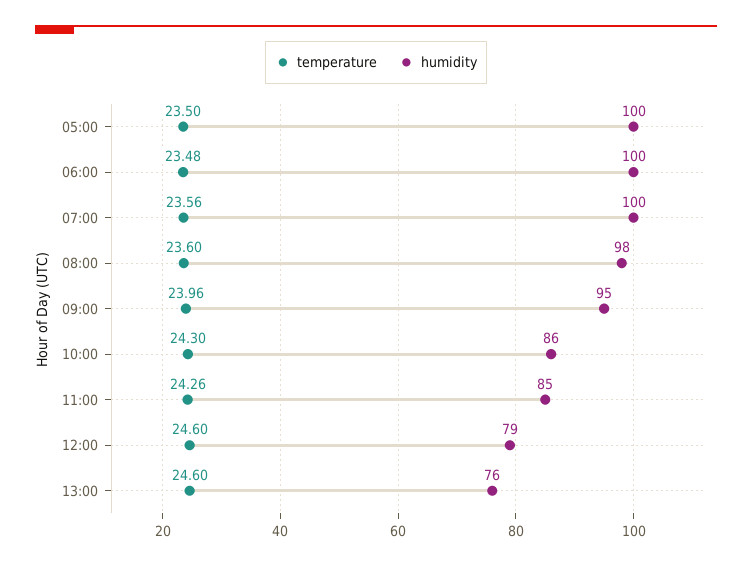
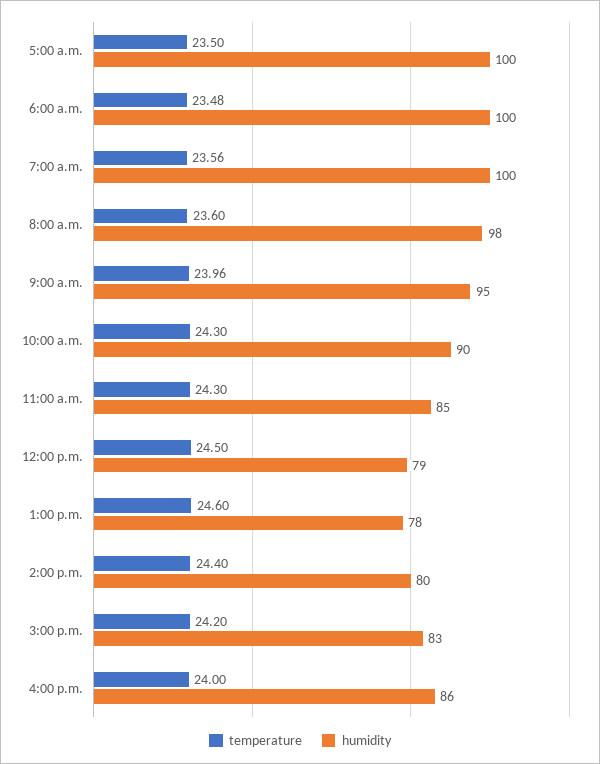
humidity, 10:00: 86 -> 90
temperature, 11:00: 24.26 -> 24.3
temperature, 12:00: 24.6 -> 24.5
humidity, 13:00: 76 -> 78
temperature, 2:00 p.m.: none -> 24.4
humidity, 2:00 p.m.: none -> 80
temperature, 3:00 p.m.: none -> 24.2
humidity, 3:00 p.m.: none -> 83
temperature, 4:00 p.m.: none -> 24
humidity, 4:00 p.m.: none -> 86

